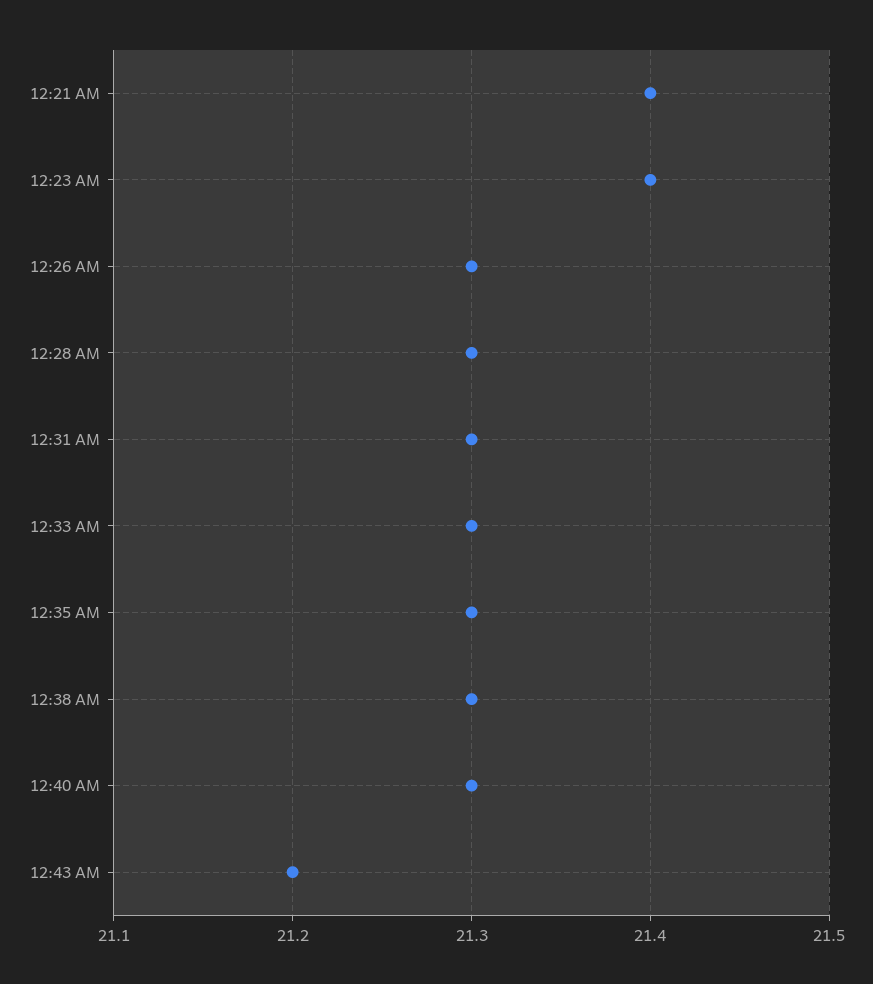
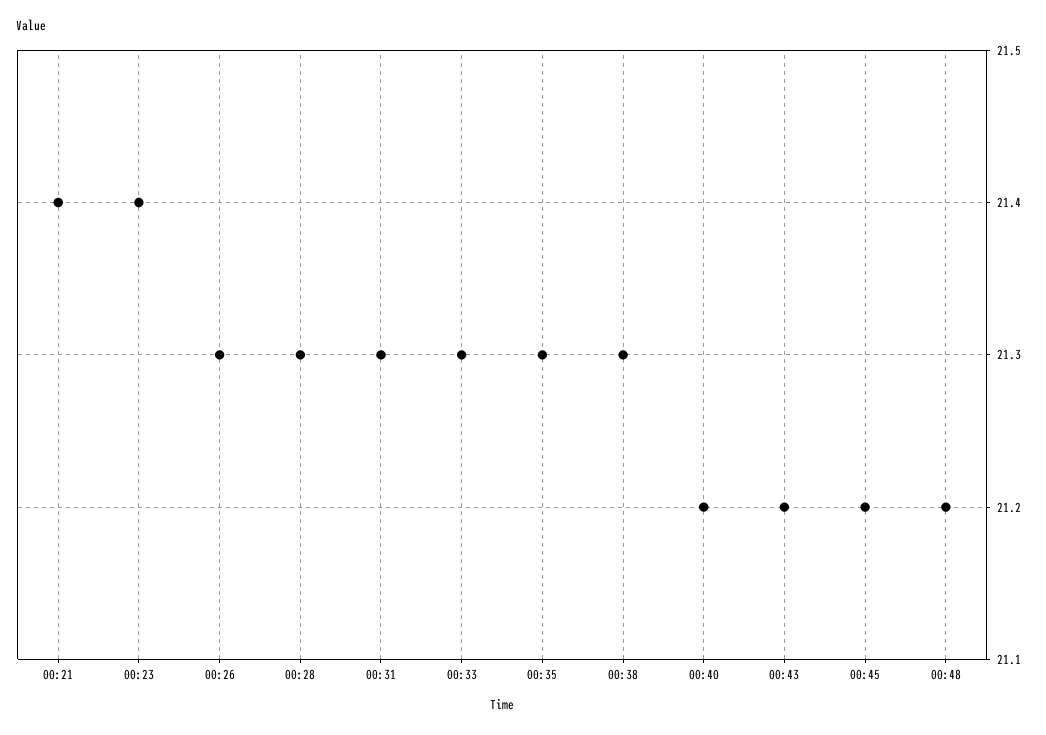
12:40 AM: 21.3 -> 21.2
00:45: none -> 21.2
00:48: none -> 21.2

